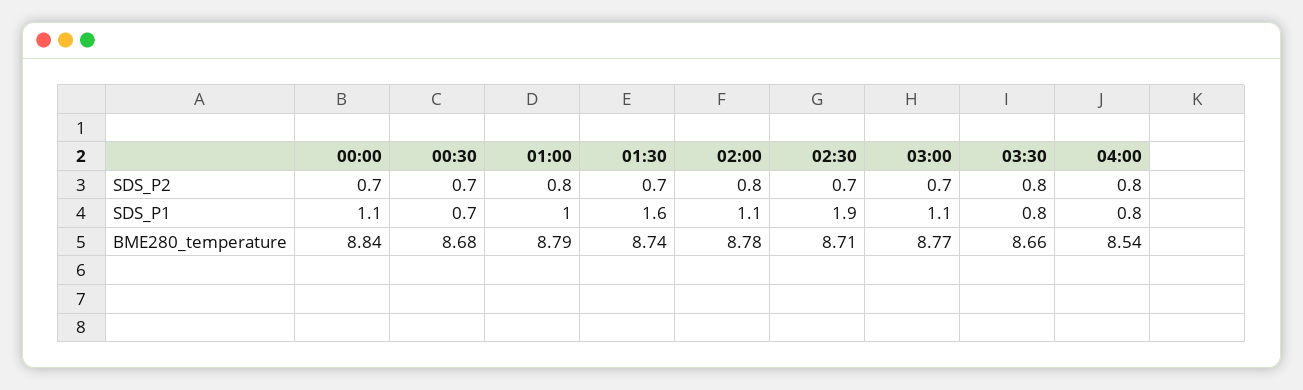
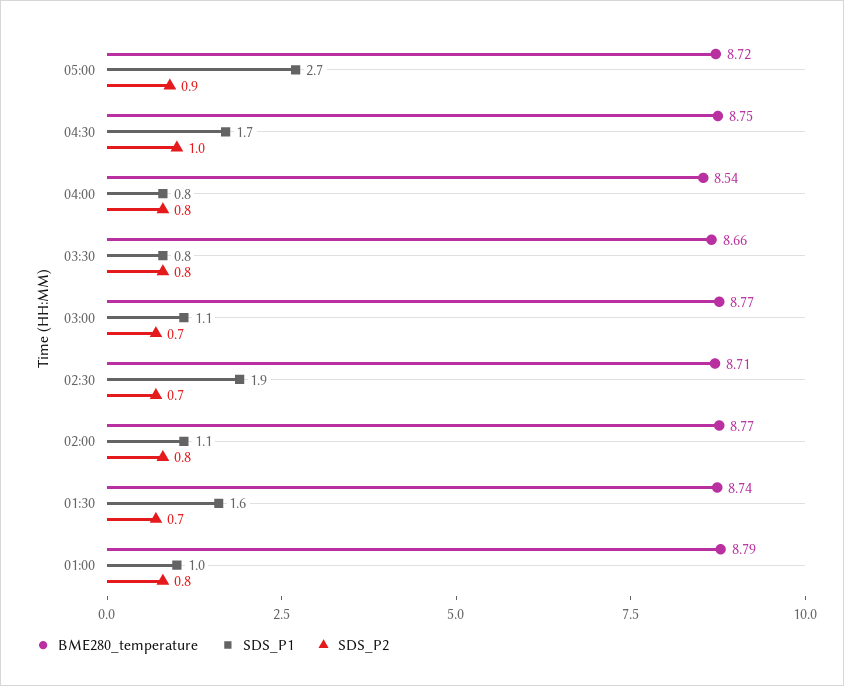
SDS_P2, 00:00: 0.7 -> none
SDS_P2, 00:30: 0.7 -> none
SDS_P1, 00:00: 1.1 -> none
SDS_P1, 00:30: 0.7 -> none
BME280_temperature, 00:00: 8.84 -> none
BME280_temperature, 00:30: 8.68 -> none
BME280_temperature, 02:00: 8.78 -> 8.77
BME280_temperature, 05:00: none -> 8.72
SDS_P1, 05:00: none -> 2.7
SDS_P2, 05:00: none -> 0.9
BME280_temperature, 04:30: none -> 8.75
SDS_P1, 04:30: none -> 1.7
SDS_P2, 04:30: none -> 1

